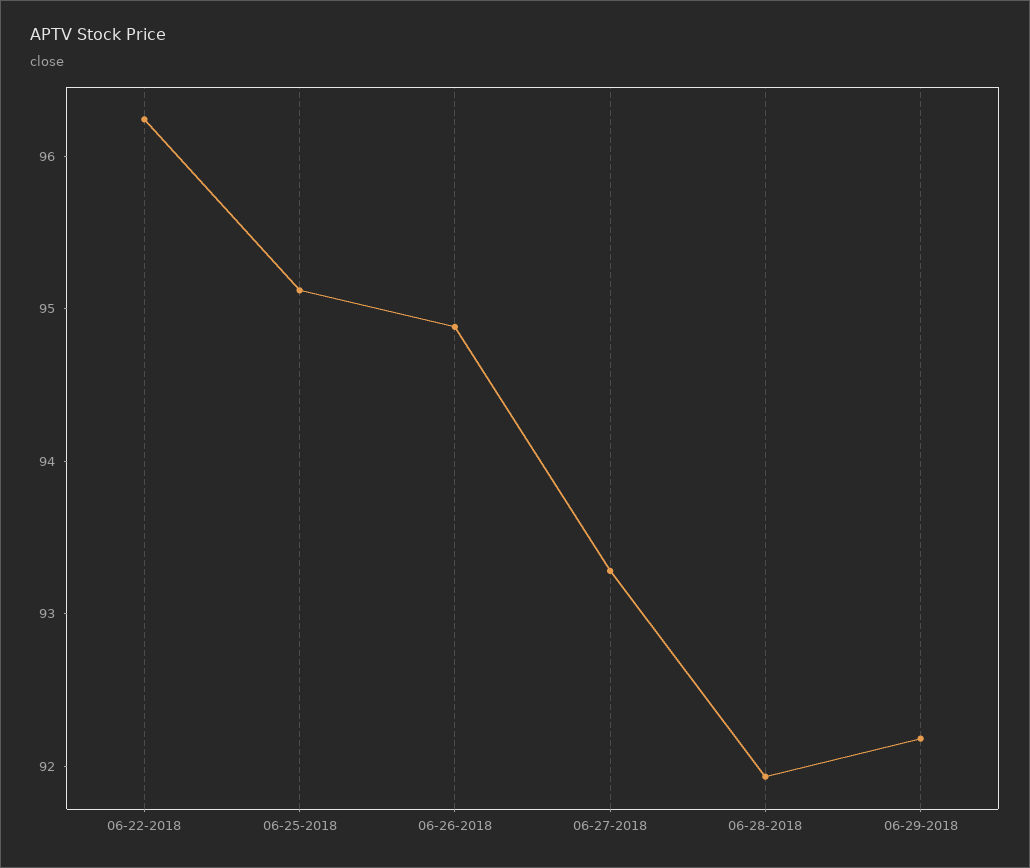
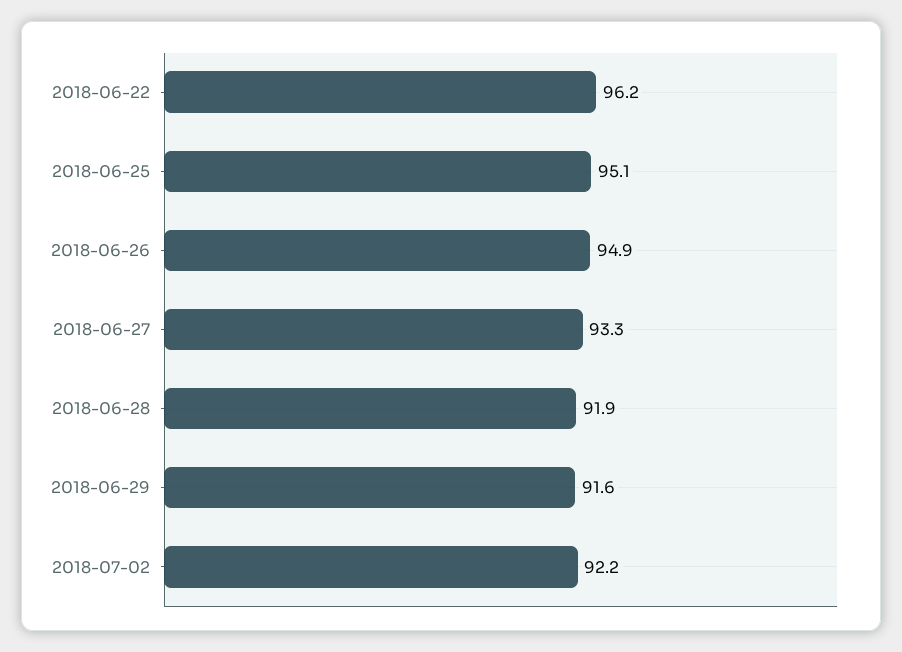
06-29-2018: 92.2 -> 91.6
2018-07-02: none -> 92.2

